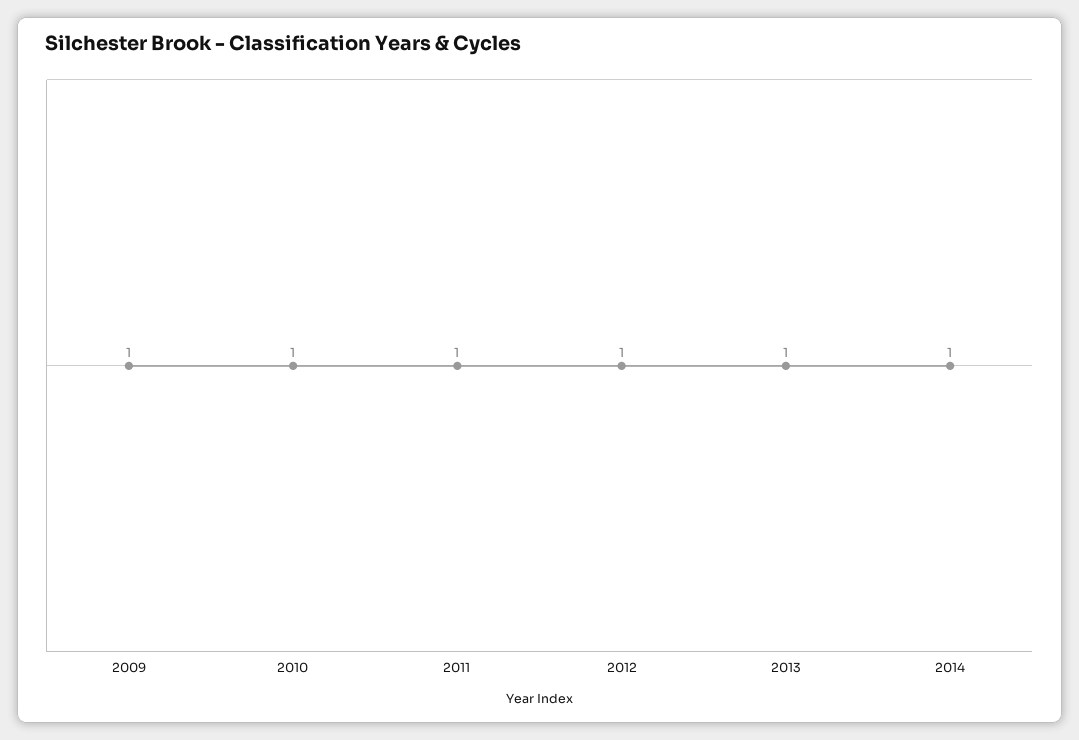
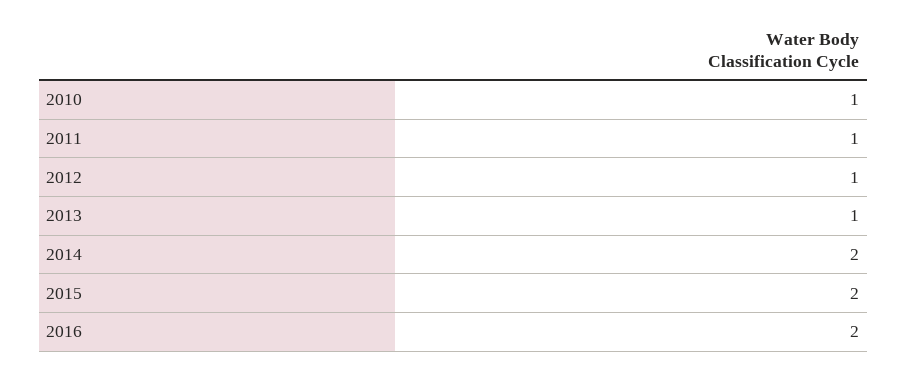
2009: 1 -> none
2014: 1 -> 2
2015: none -> 2
2016: none -> 2

